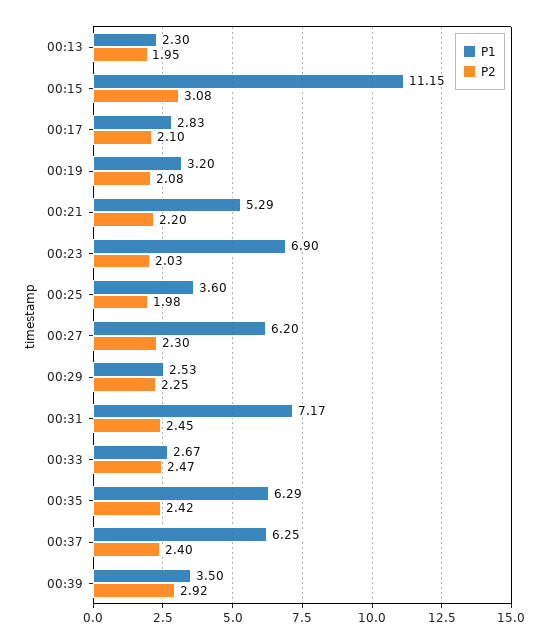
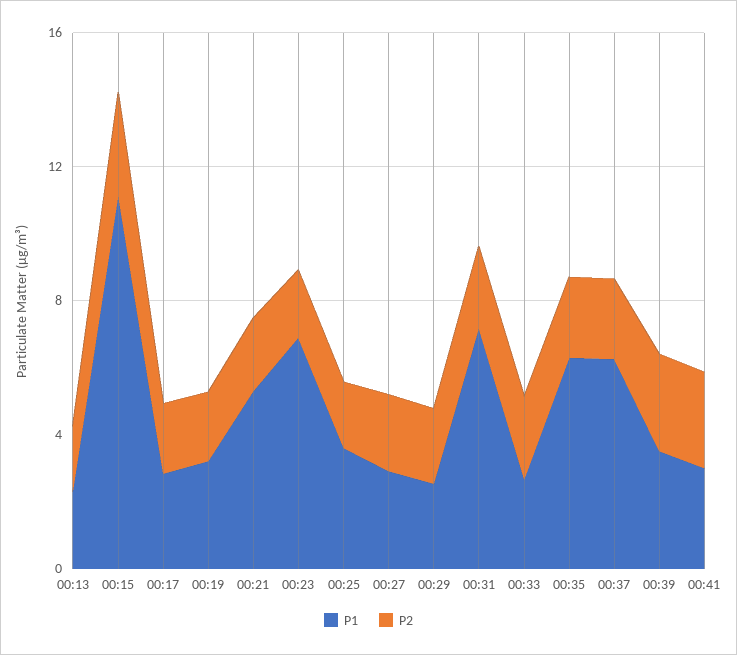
P1, 00:27: 6.2 -> 3
P1, 00:41: none -> 3
P2, 00:41: none -> 3

